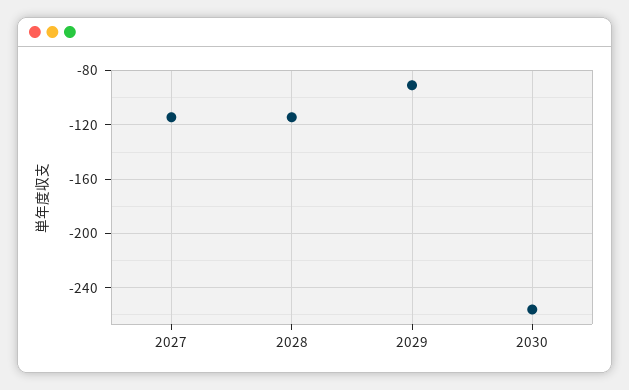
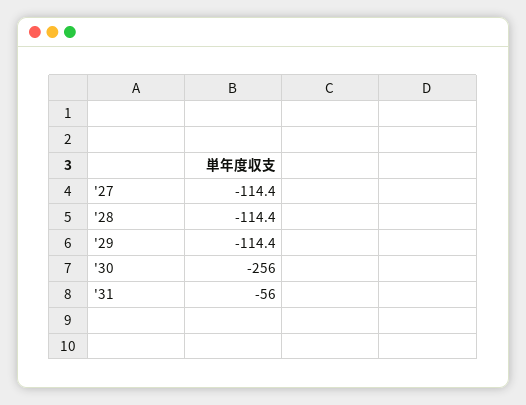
2029: -90 -> -114.4
'31: none -> -56

